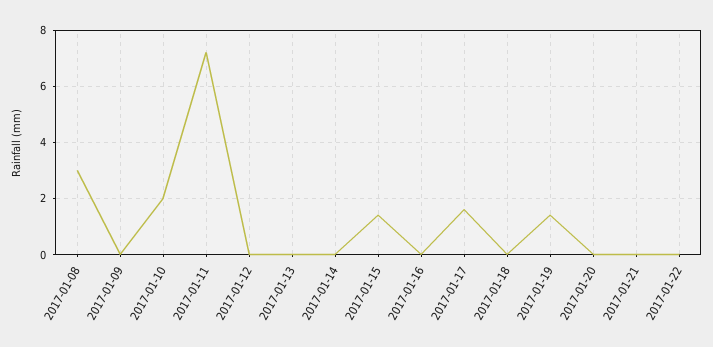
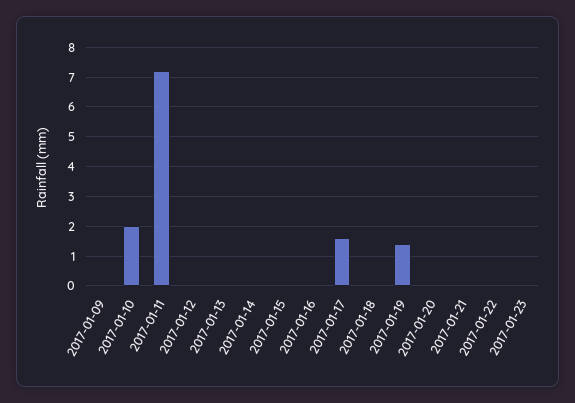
2017-01-08: 3 -> none
2017-01-15: 1.5 -> 0
2017-01-23: none -> 0

